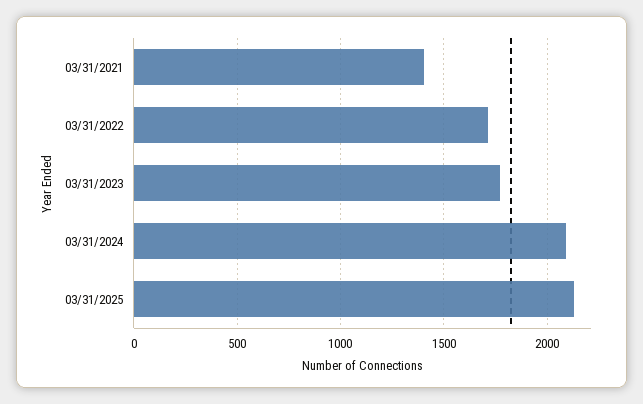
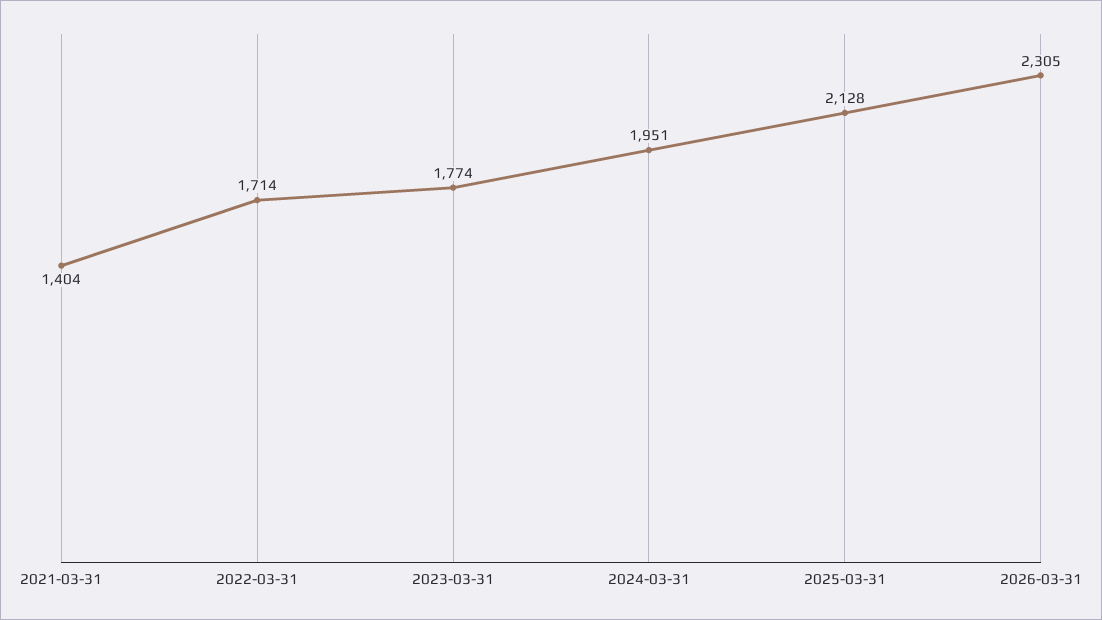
03/31/2024: 2100 -> 1951
2026-03-31: none -> 2305

